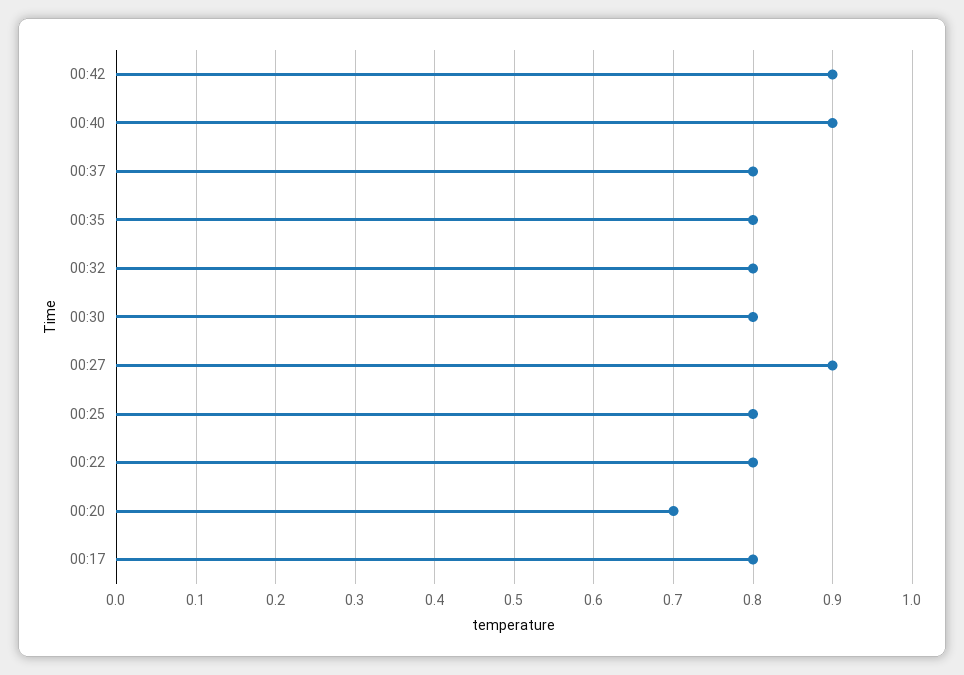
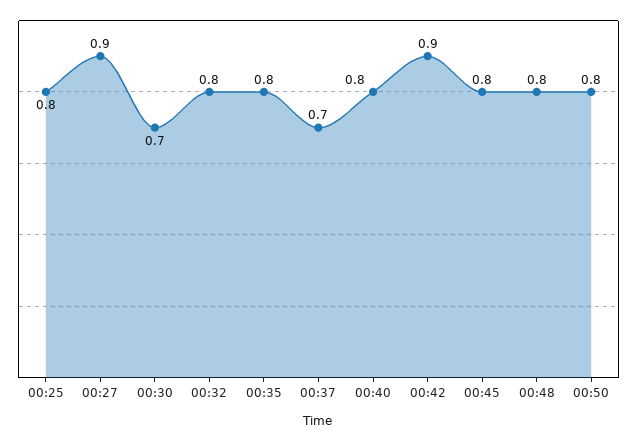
00:40: 0.9 -> 0.8
00:37: 0.8 -> 0.7
00:30: 0.8 -> 0.7
00:22: 0.8 -> none
00:20: 0.7 -> none
00:17: 0.8 -> none
00:45: none -> 0.8
00:48: none -> 0.8
00:50: none -> 0.8

